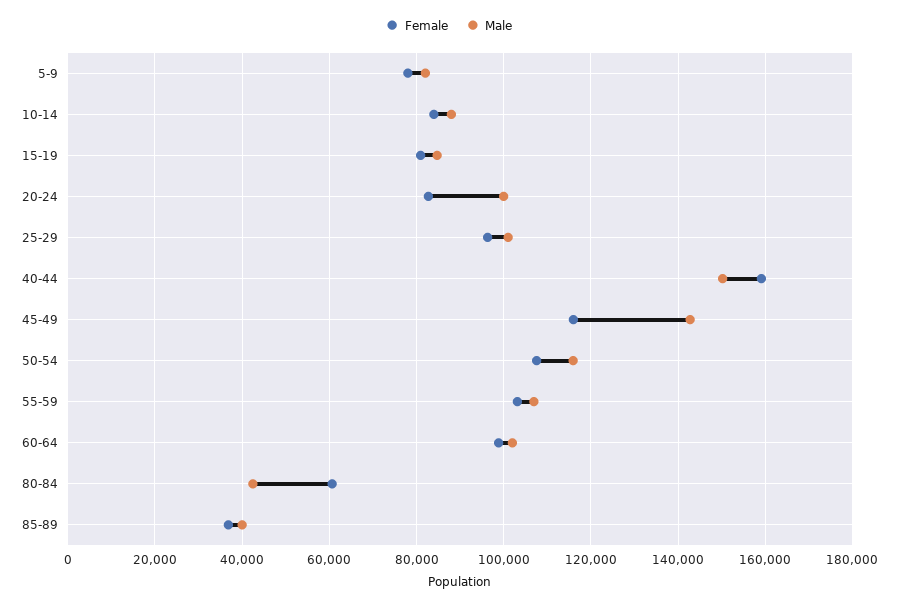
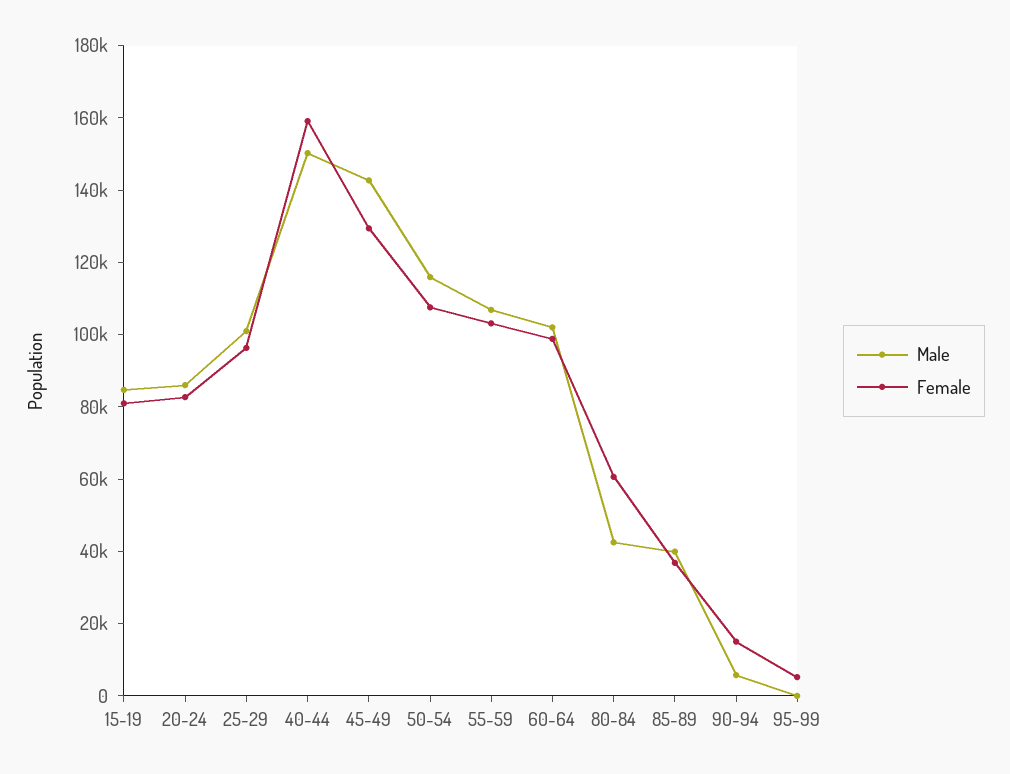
Female, 5-9: 78000 -> none
Male, 5-9: 82000 -> none
Female, 10-14: 84000 -> none
Male, 10-14: 88000 -> none
Male, 20-24: 100000 -> 85000
Female, 45-49: 116000 -> 130000
Male, 90-94: none -> 5000
Female, 90-94: none -> 15000
Male, 95-99: none -> 0
Female, 95-99: none -> 5000

